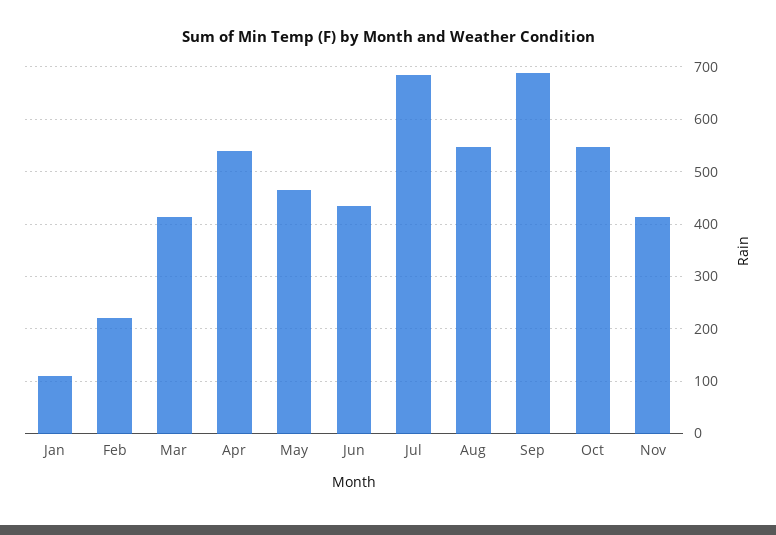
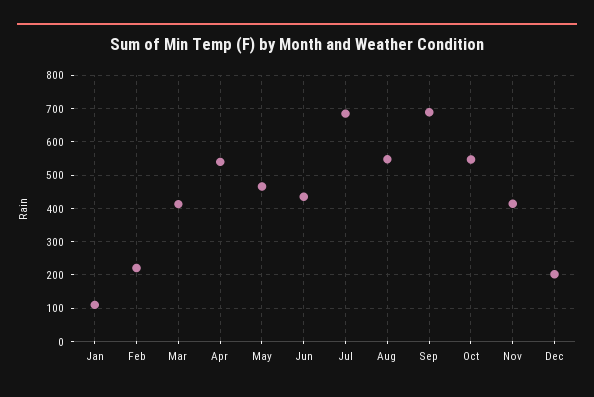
Dec: none -> 200

